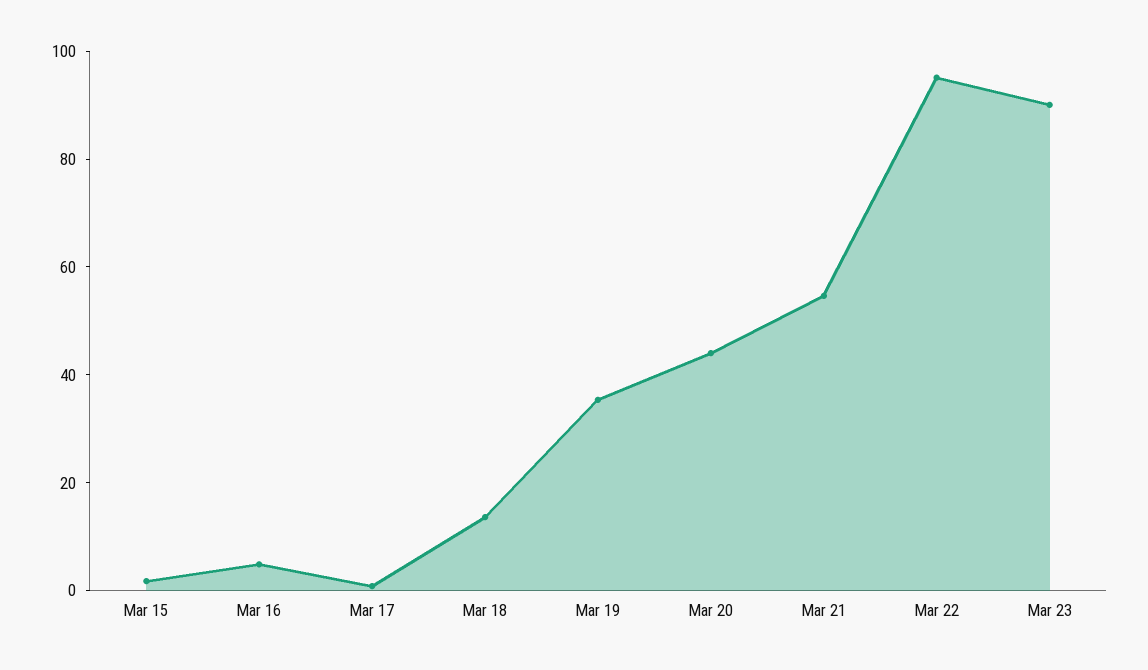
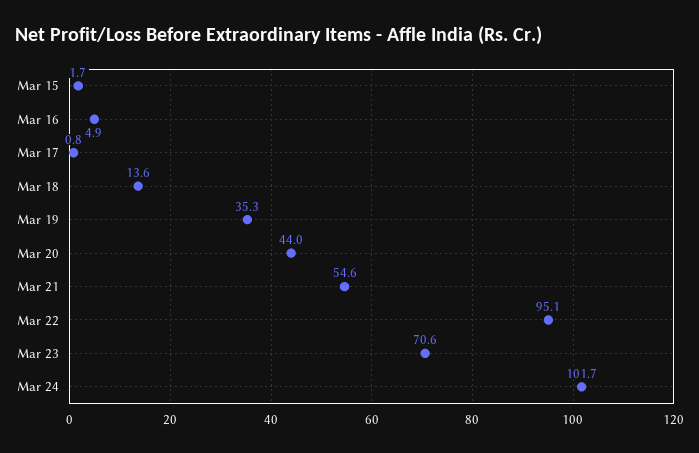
Mar 23: 90 -> 70.6
Mar 24: none -> 101.7

